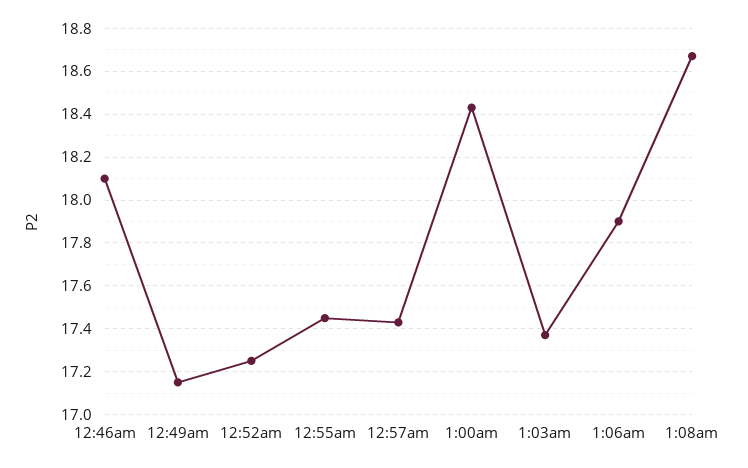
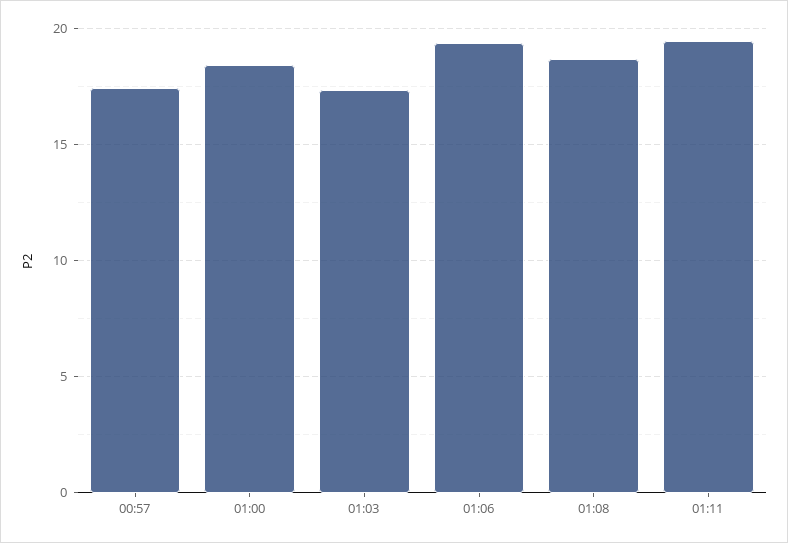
12:46am: 18.1 -> none
12:49am: 17.15 -> none
12:52am: 17.25 -> none
12:55am: 17.45 -> none
1:06am: 17.9 -> 19.5
01:11: none -> 19.5

